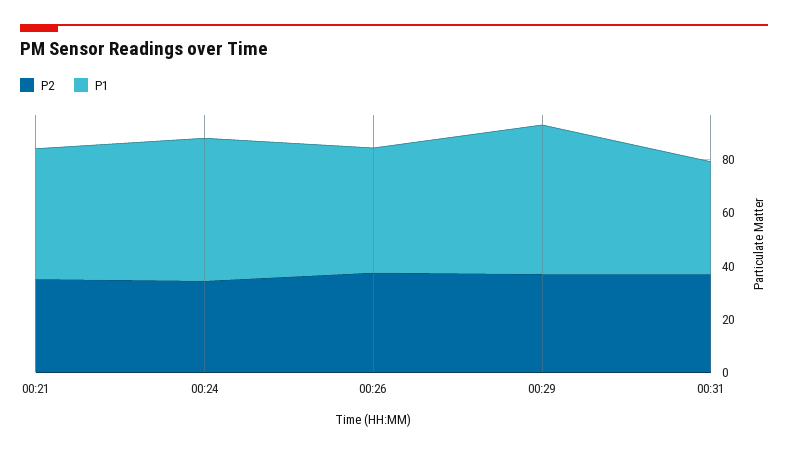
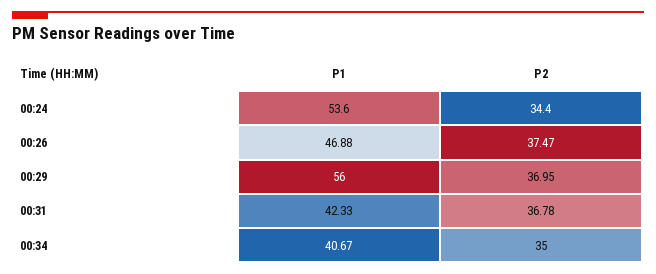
P2, 00:21: 35 -> none
P1, 00:21: 50 -> none
P1, 00:34: none -> 40.67
P2, 00:34: none -> 35

